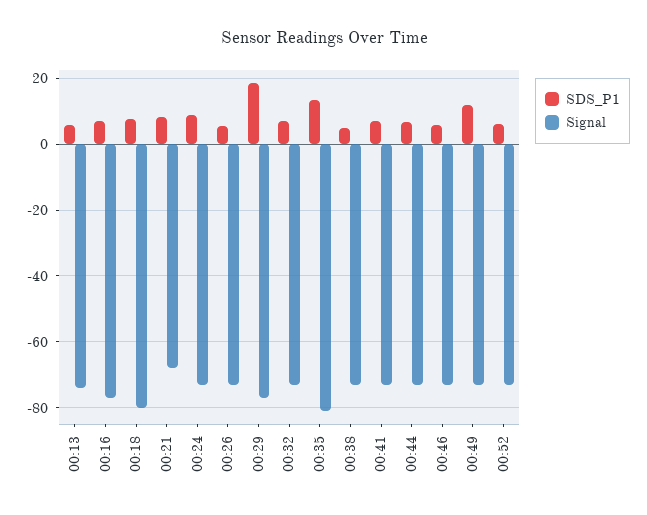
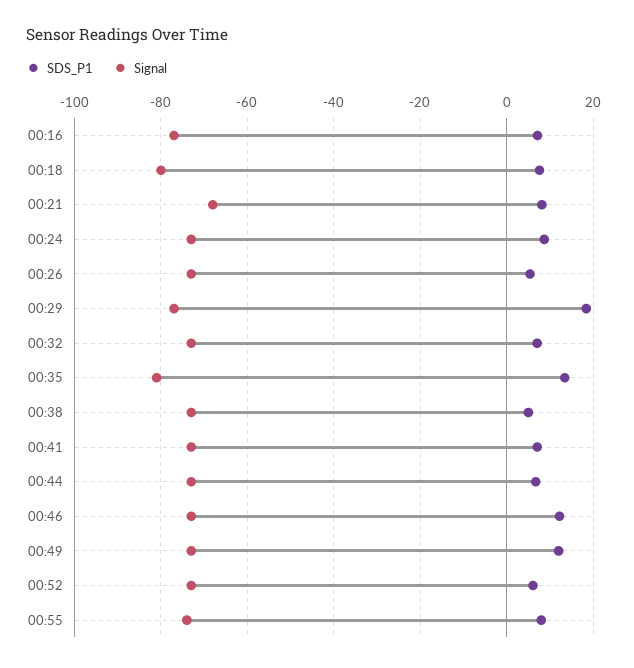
SDS_P1, 00:13: 6 -> none
Signal, 00:13: -74 -> none
SDS_P1, 00:46: 6 -> 12
SDS_P1, 00:55: none -> 8
Signal, 00:55: none -> -74

